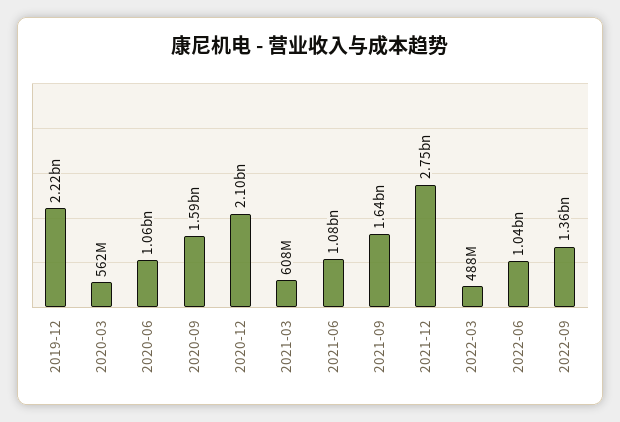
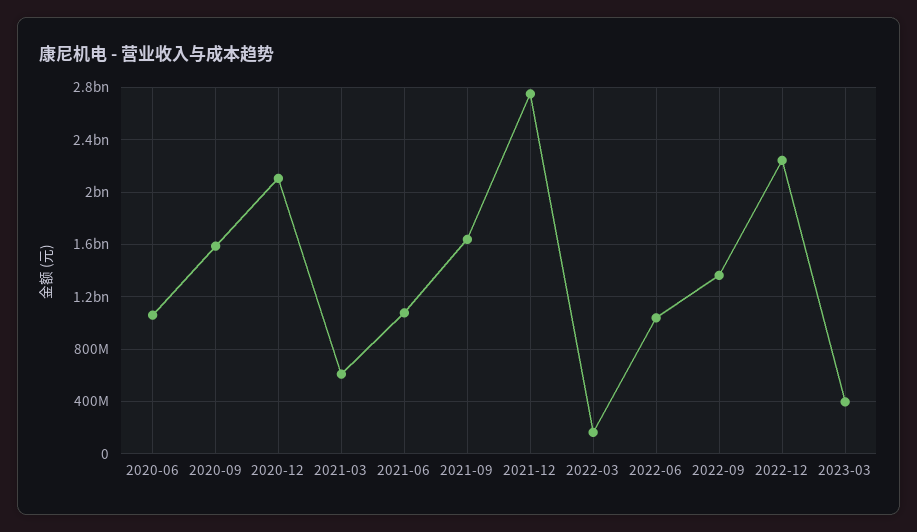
2019-12: 2220000000 -> none
2020-03: 562000000 -> none
2022-03: 488000000 -> 150000000
2022-12: none -> 2250000000
2023-03: none -> 400000000

